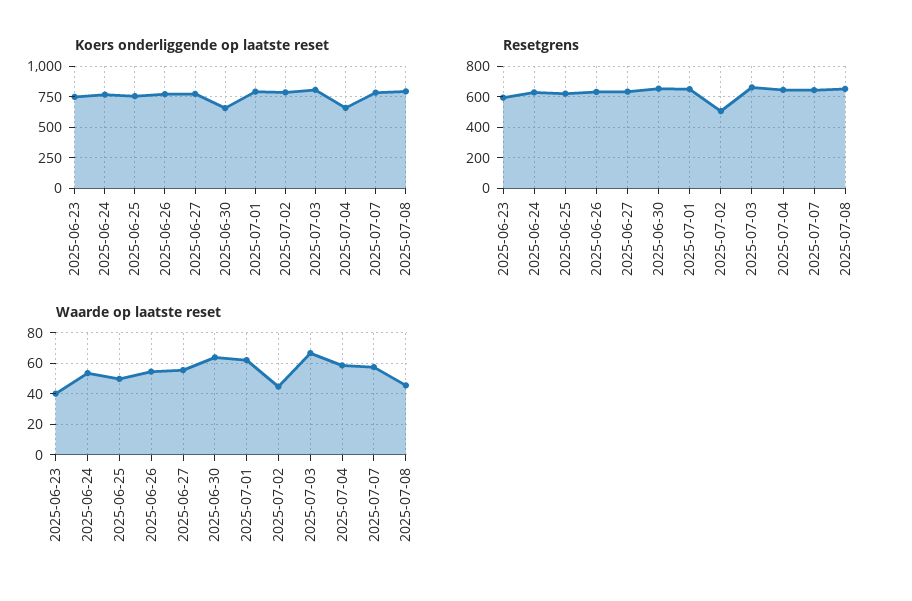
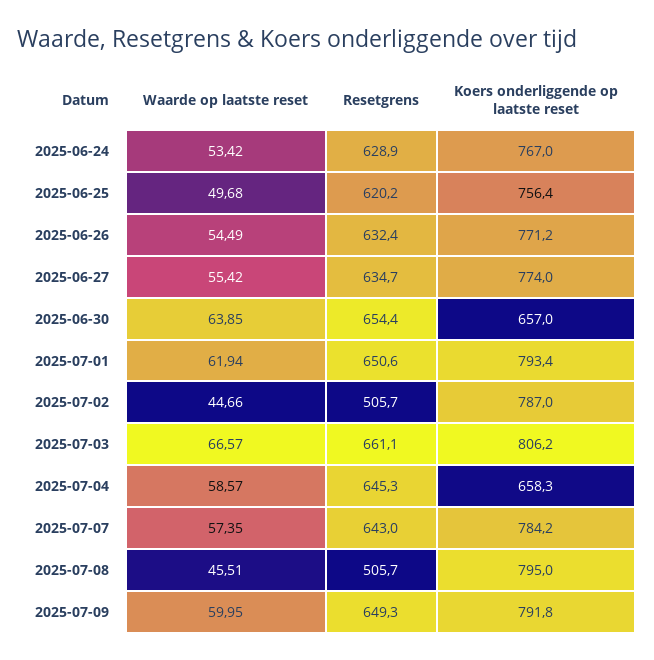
Koers onderliggende op laatste reset, 2025-06-23: 750 -> none
Resetgrens, 2025-06-23: 600 -> none
Resetgrens, 2025-07-08: 650 -> 505.7
Waarde op laatste reset, 2025-06-23: 40 -> none
Waarde op laatste reset, 2025-07-09: none -> 59.95
Resetgrens, 2025-07-09: none -> 649.3
Koers onderliggende op laatste reset, 2025-07-09: none -> 791.8

